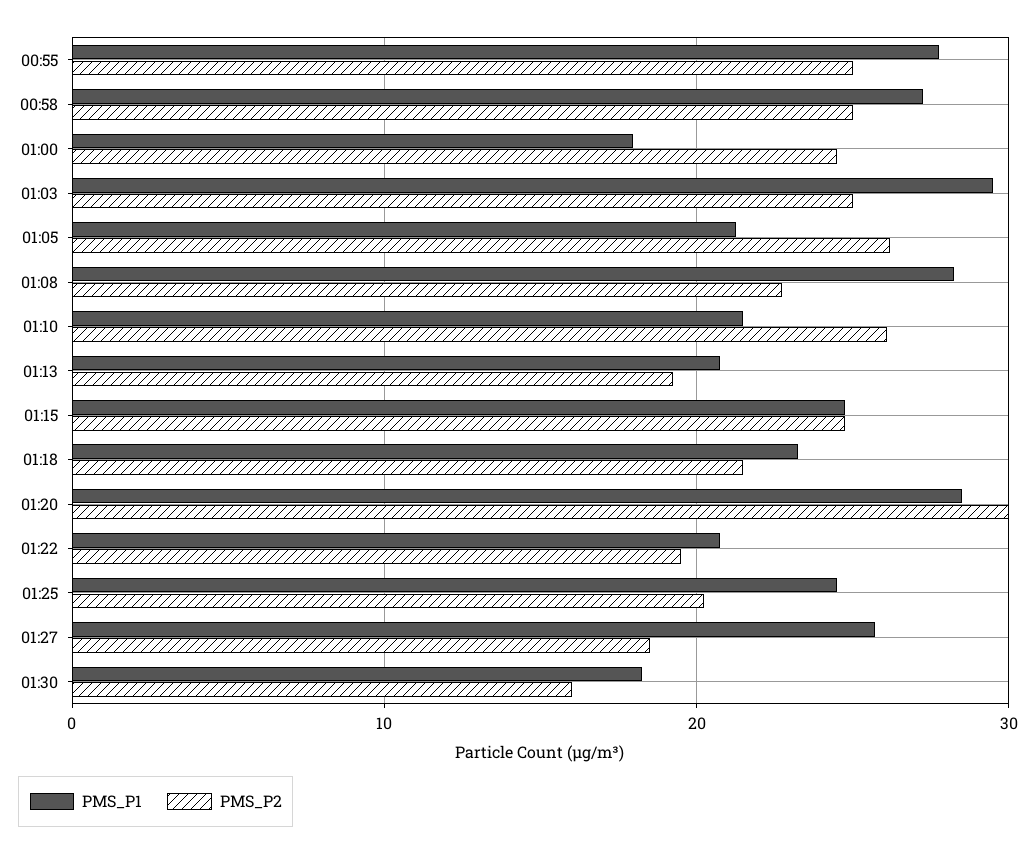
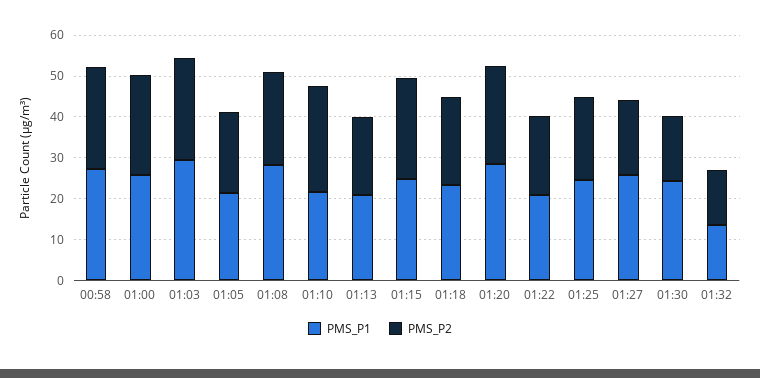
PMS_P1, 00:55: 28 -> none
PMS_P2, 00:55: 25 -> none
PMS_P1, 01:00: 18 -> 26
PMS_P2, 01:05: 26 -> 20
PMS_P2, 01:20: 30 -> 24
PMS_P1, 01:30: 18 -> 24
PMS_P1, 01:32: none -> 14
PMS_P2, 01:32: none -> 14

